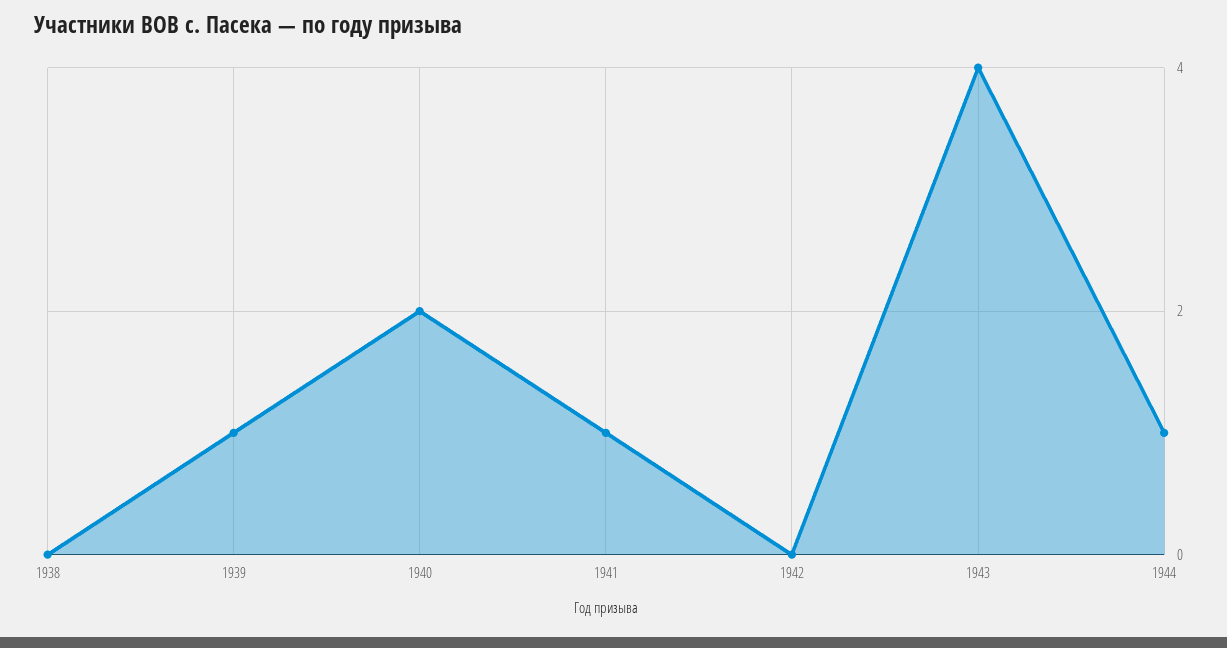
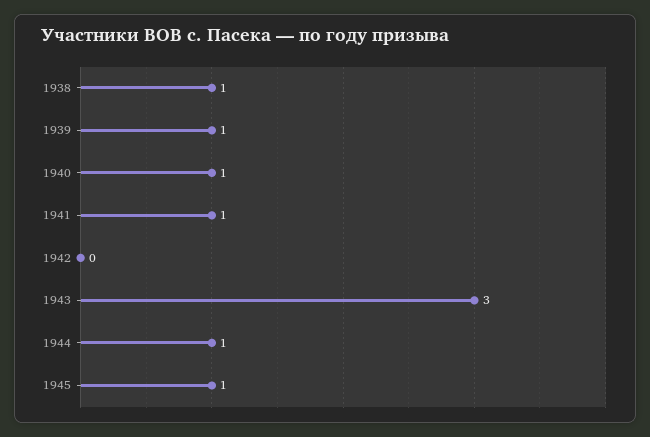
1938: 0 -> 1
1940: 2 -> 1
1943: 4 -> 3
1945: none -> 1

